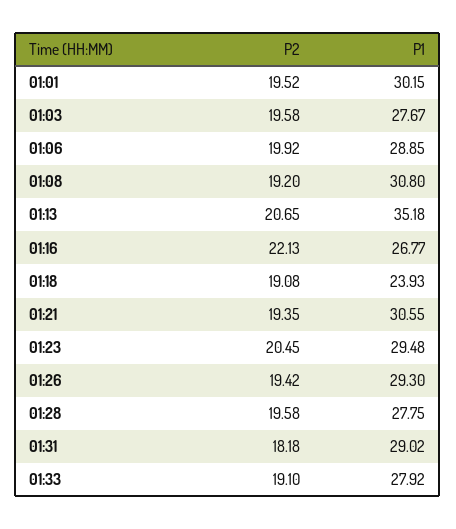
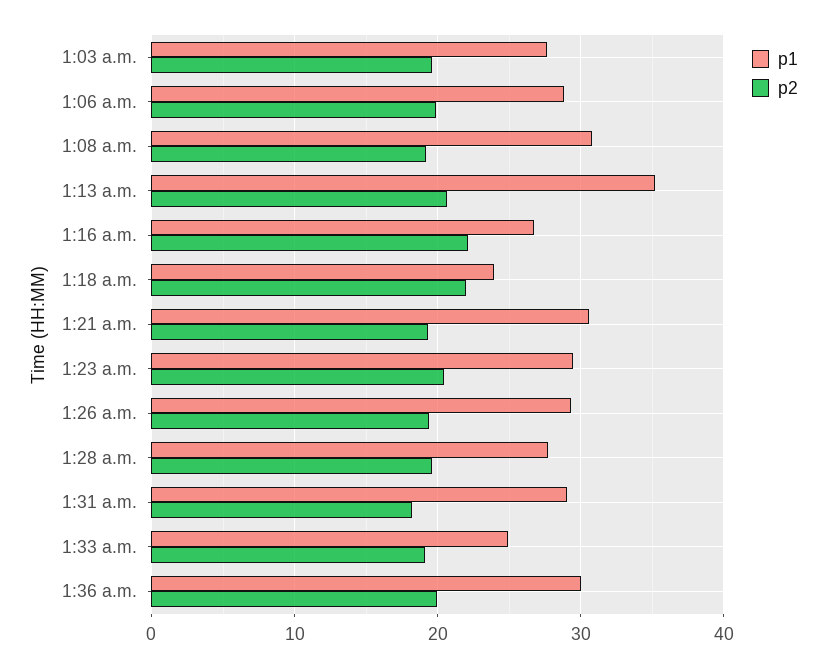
P2, 01:01: 19.52 -> none
P1, 01:01: 30.15 -> none
P2, 01:18: 19.08 -> 22
P1, 01:33: 27.92 -> 25
P1, 1:36 a.m.: none -> 30
P2, 1:36 a.m.: none -> 20

